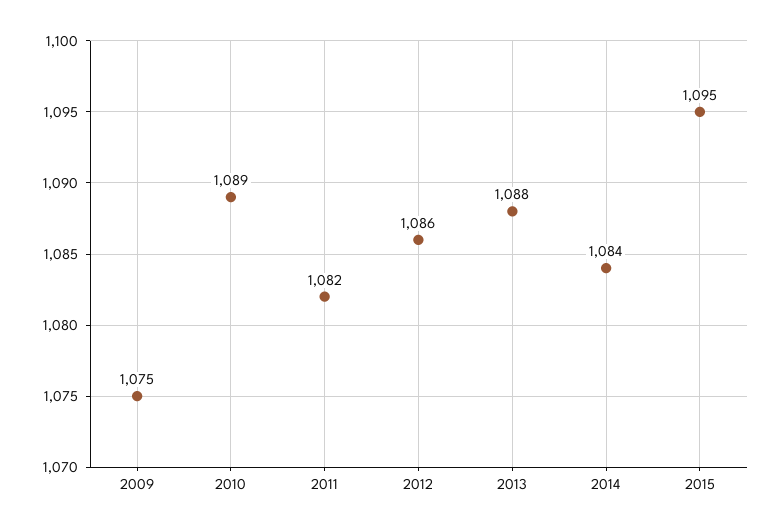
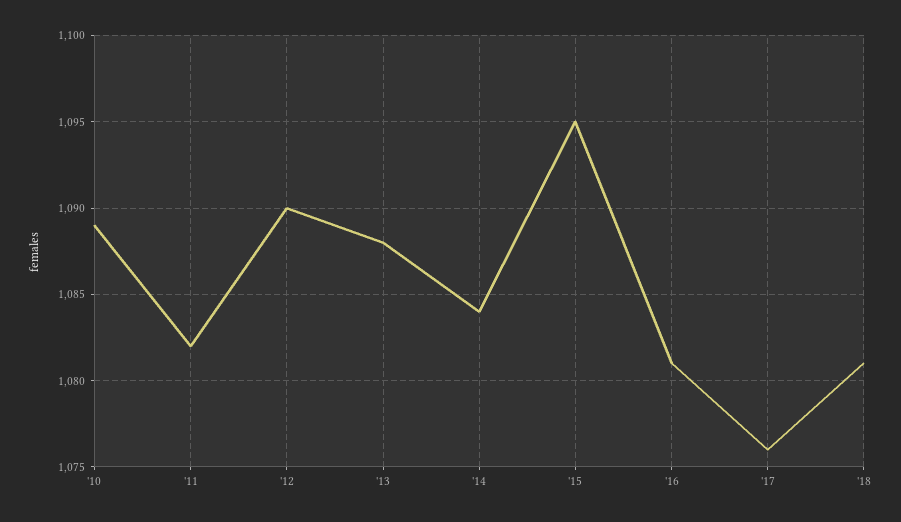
2009: 1075 -> none
2012: 1086 -> 1090
'16: none -> 1081
'17: none -> 1076
'18: none -> 1081

